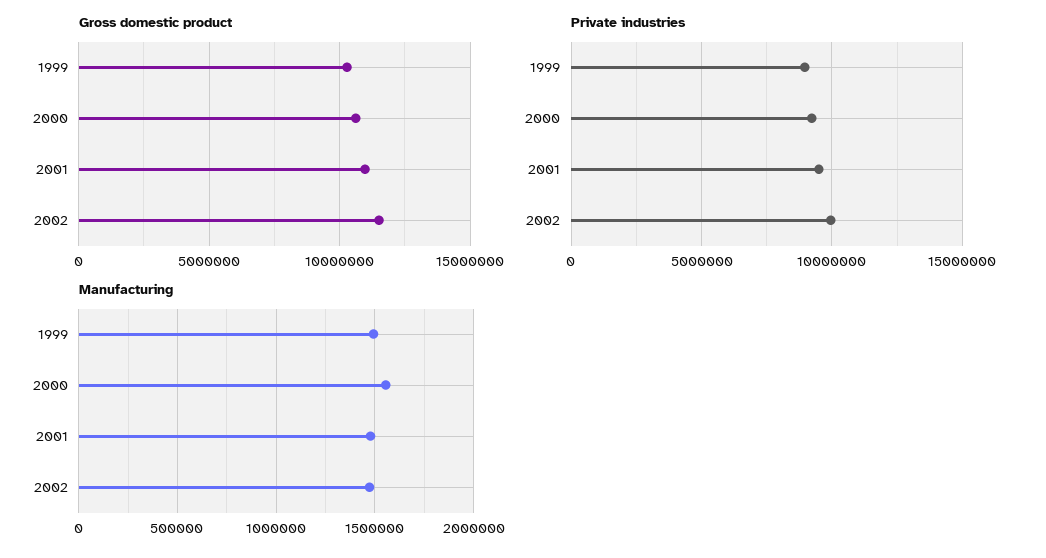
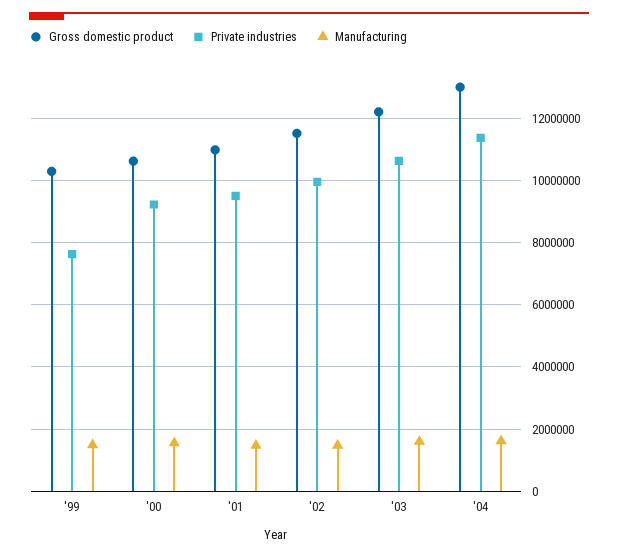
Private industries, 1999: 9000000 -> 7600000
Gross domestic product, '03: none -> 12200000
Private industries, '03: none -> 10600000
Manufacturing, '03: none -> 1600000
Gross domestic product, '04: none -> 13000000
Private industries, '04: none -> 11400000
Manufacturing, '04: none -> 1600000

